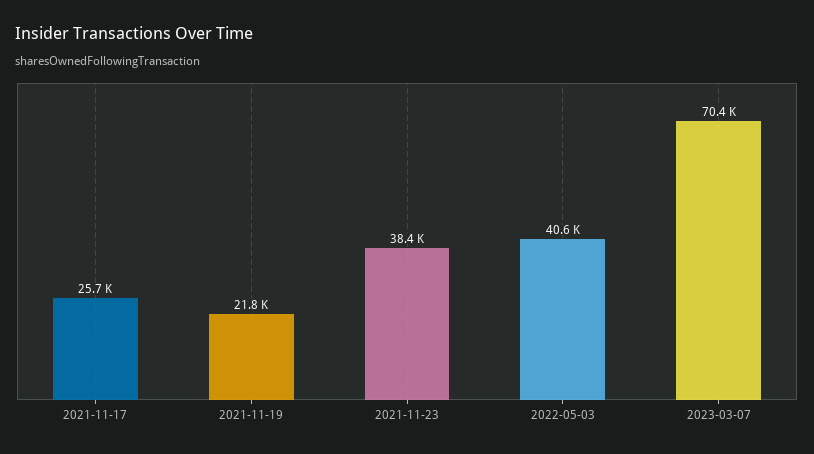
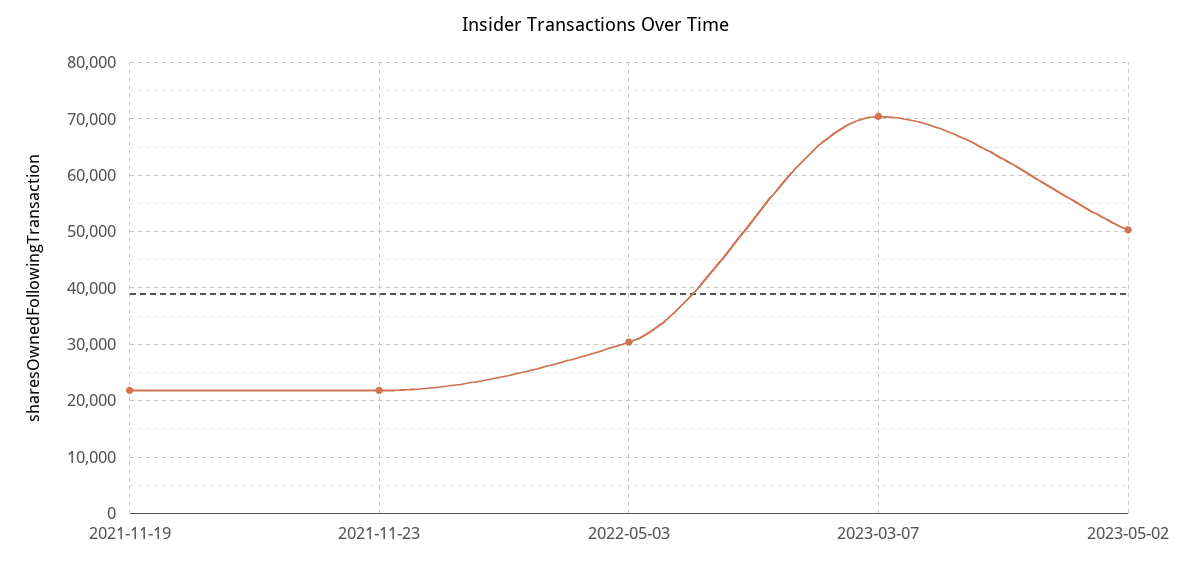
2021-11-17: 25700 -> none
2021-11-23: 38400 -> 22000
2022-05-03: 40600 -> 30000
2023-05-02: none -> 50000

